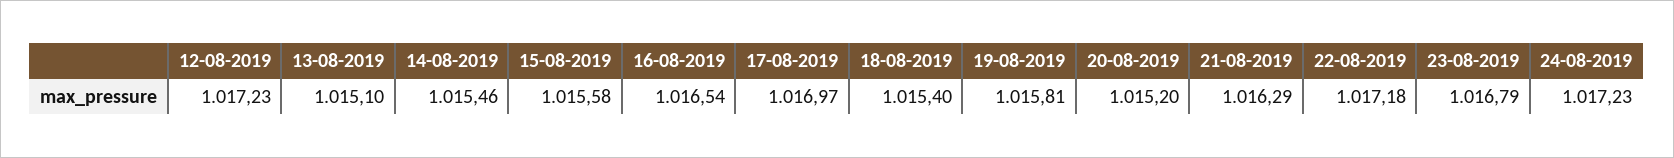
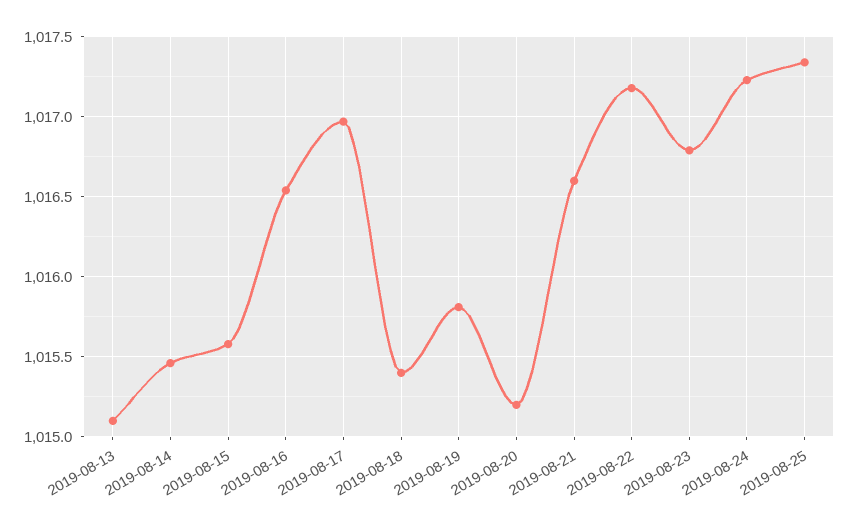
12-08-2019: 1017.23 -> none
21-08-2019: 1016.29 -> 1016.6
2019-08-25: none -> 1017.35

